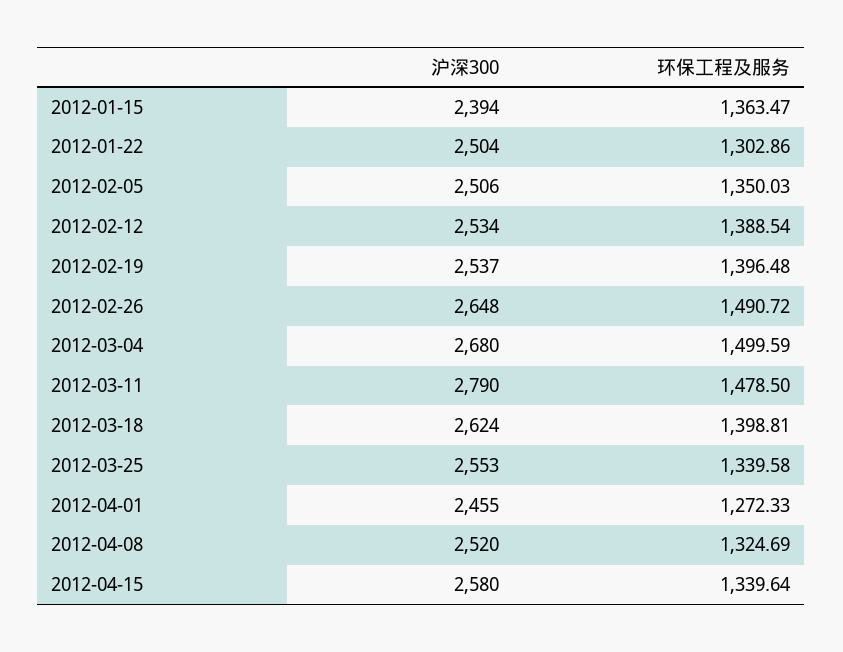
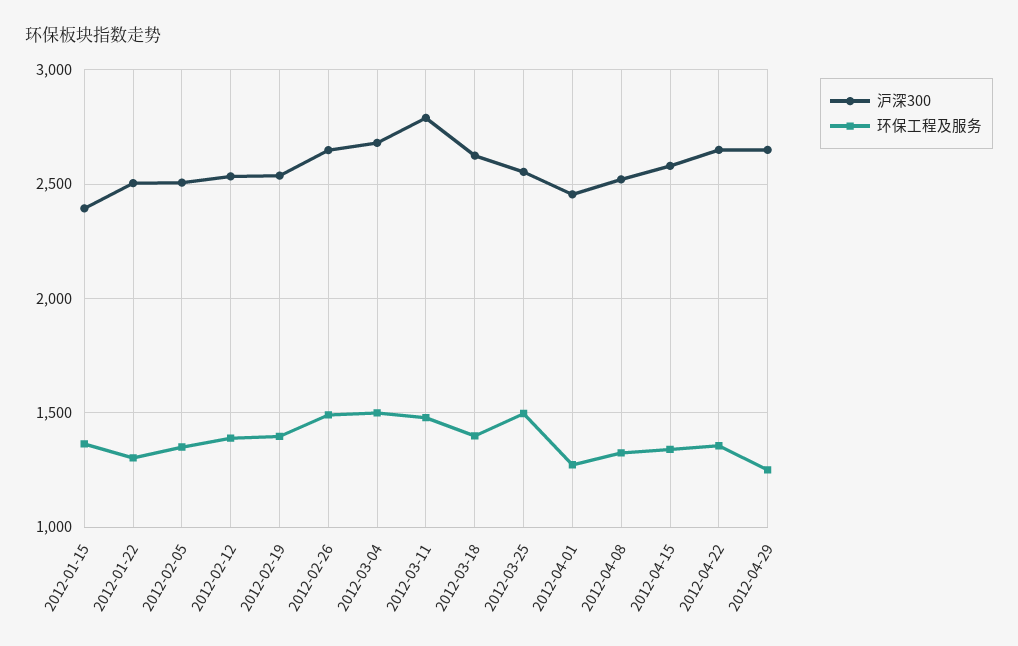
环保工程及服务, 2012-03-25: 1339.58 -> 1500
沪深300, 2012-04-22: none -> 2650
环保工程及服务, 2012-04-22: none -> 1350
沪深300, 2012-04-29: none -> 2650
环保工程及服务, 2012-04-29: none -> 1250

